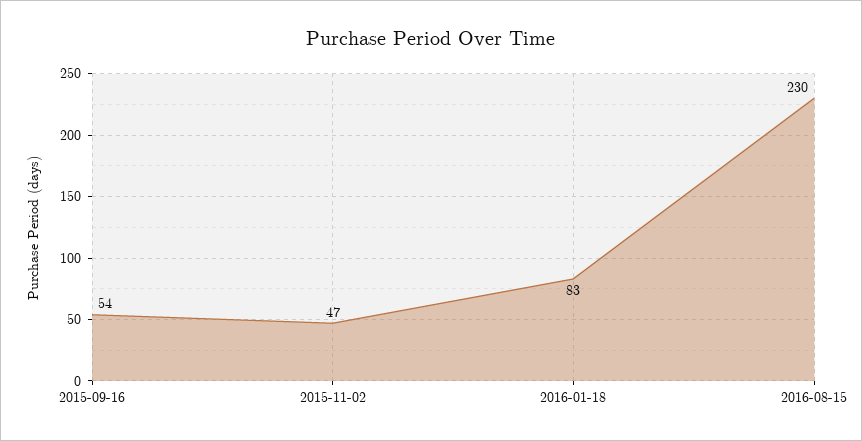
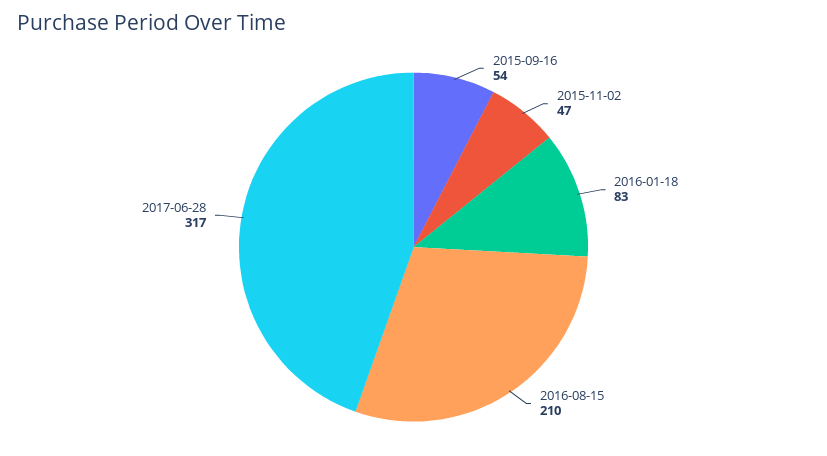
2016-08-15: 230 -> 210
2017-06-28: none -> 317

